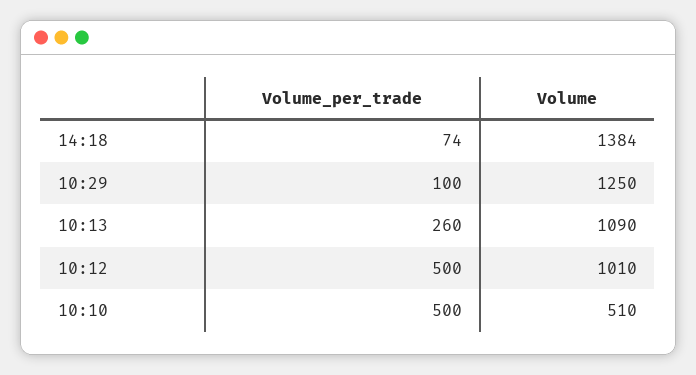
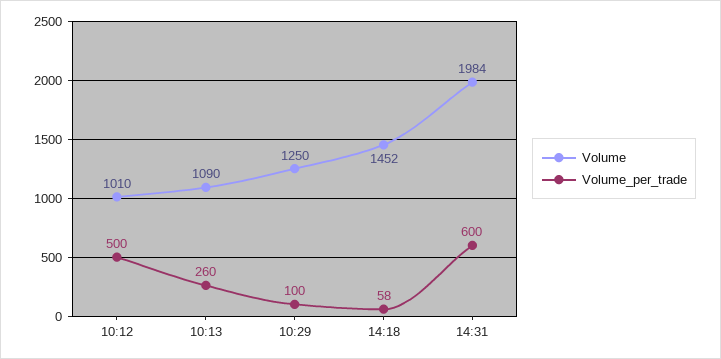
Volume_per_trade, 14:18: 74 -> 58
Volume, 14:18: 1384 -> 1452
Volume_per_trade, 10:10: 500 -> none
Volume, 10:10: 510 -> none
Volume, 14:31: none -> 1984
Volume_per_trade, 14:31: none -> 600

